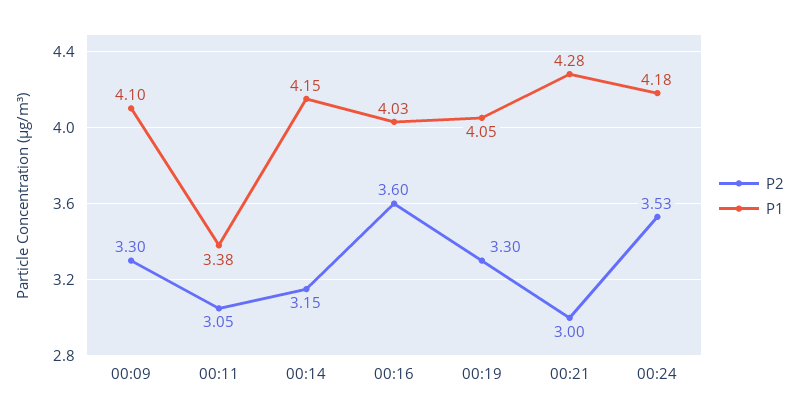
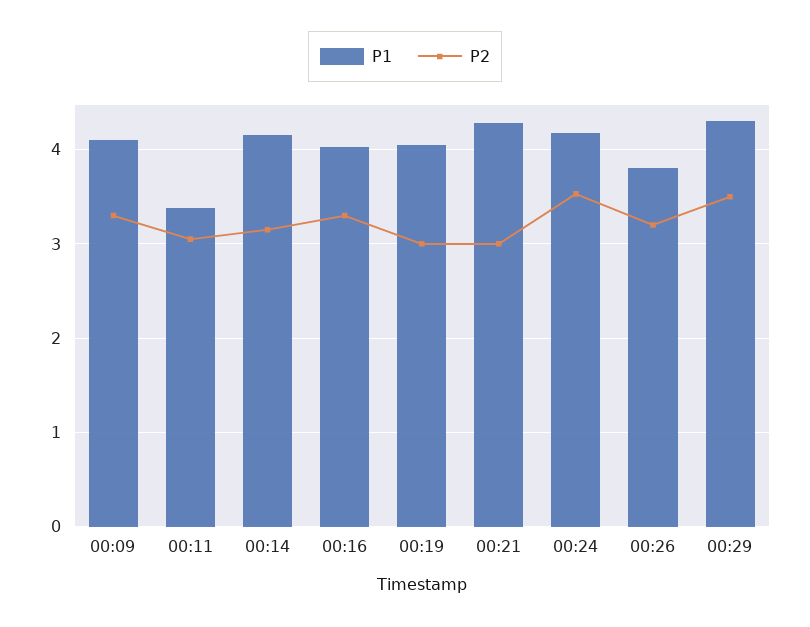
P2, 00:16: 3.6 -> 3.3
P2, 00:19: 3.3 -> 3
P1, 00:26: none -> 3.8
P2, 00:26: none -> 3.2
P1, 00:29: none -> 4.3
P2, 00:29: none -> 3.5

